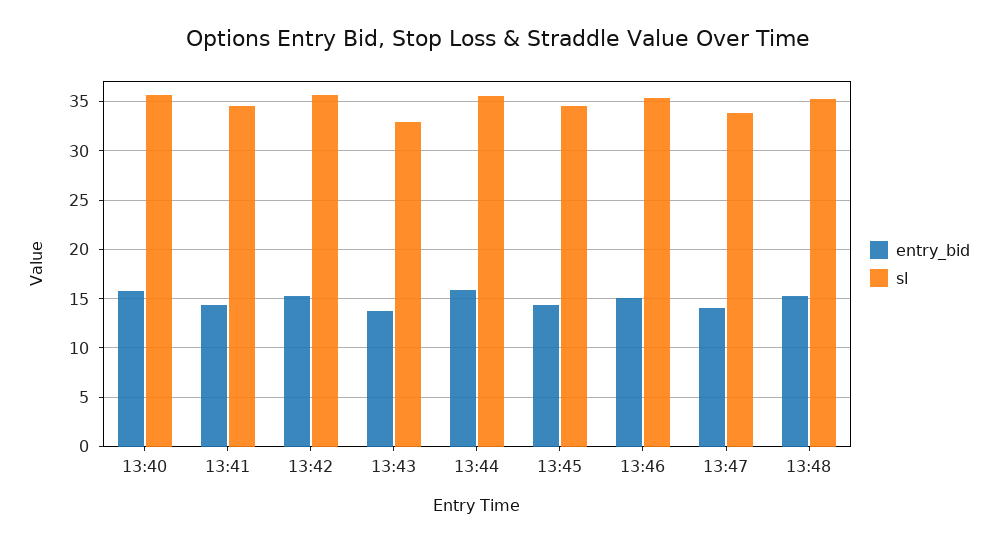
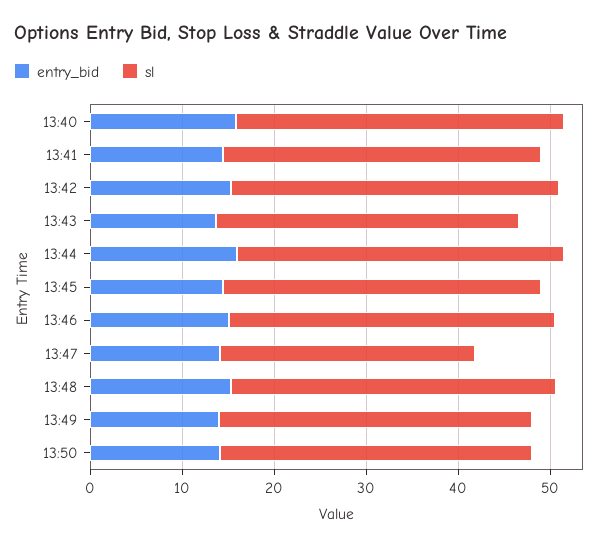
sl, 13:47: 34 -> 28
entry_bid, 13:49: none -> 14
sl, 13:49: none -> 34
entry_bid, 13:50: none -> 14
sl, 13:50: none -> 34

